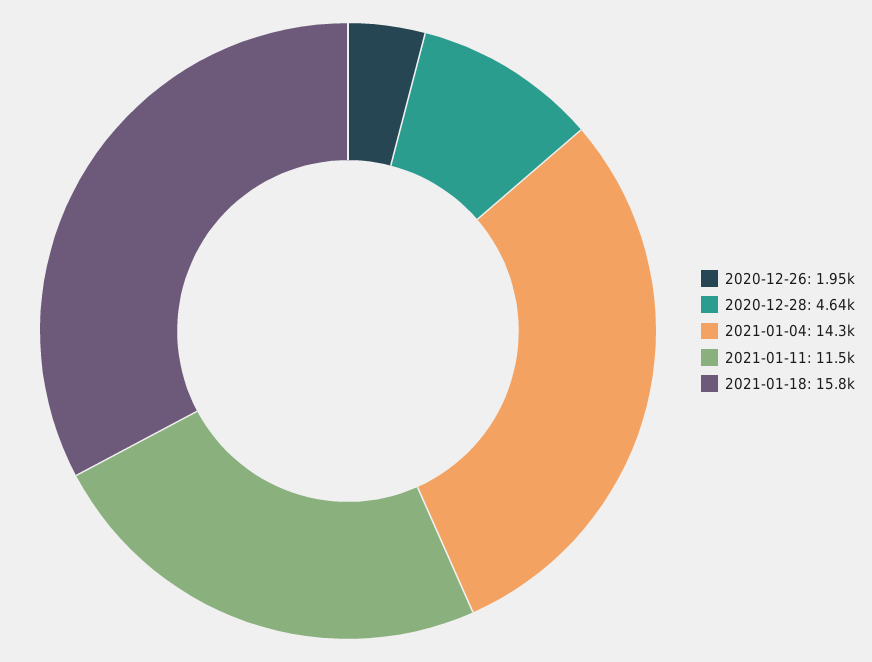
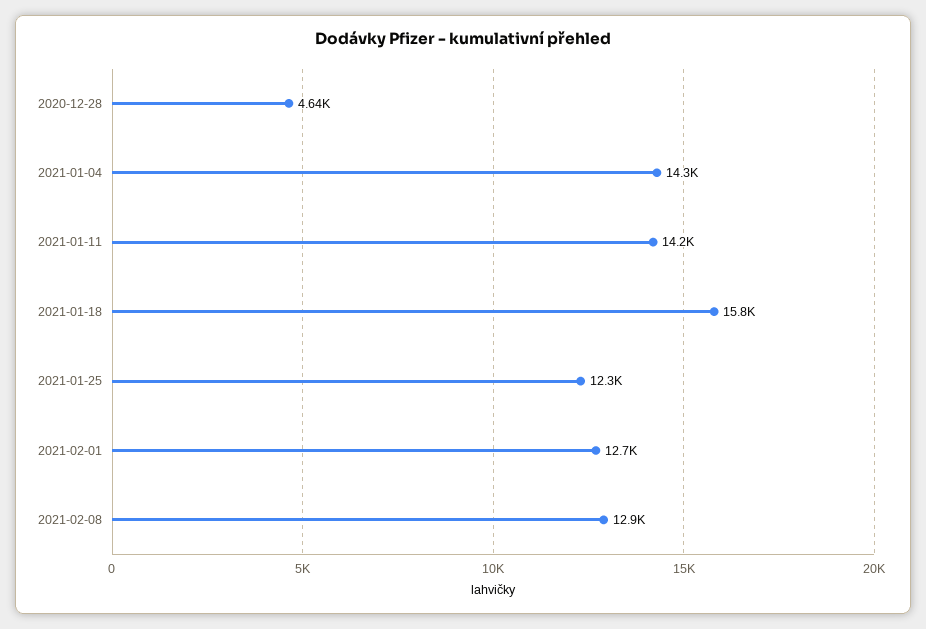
2020-12-26: 1950 -> none
2021-01-11: 11500 -> 14200
2021-01-25: none -> 12300
2021-02-01: none -> 12700
2021-02-08: none -> 12900

